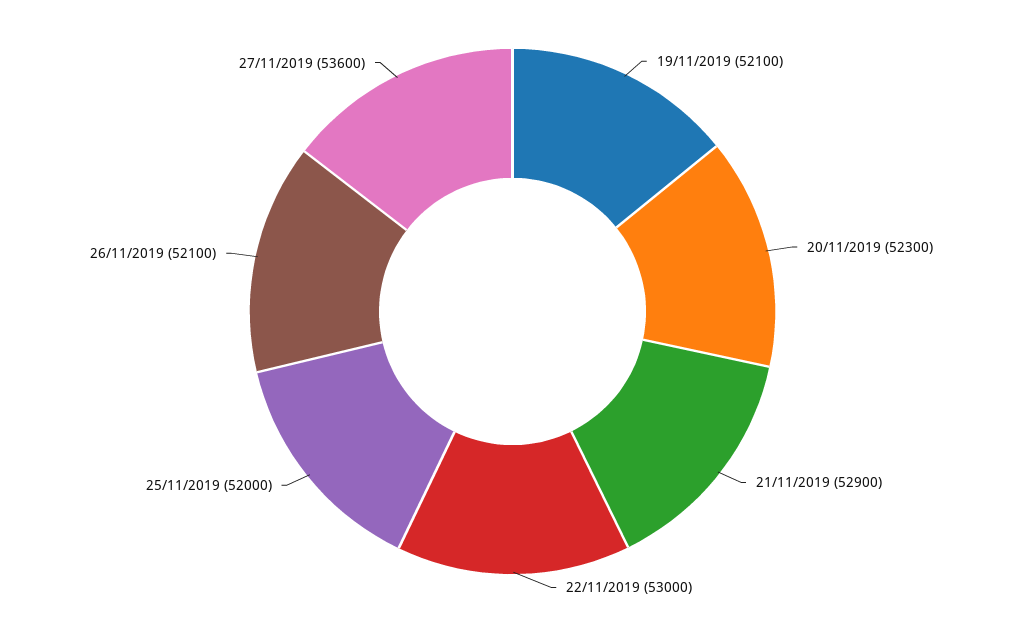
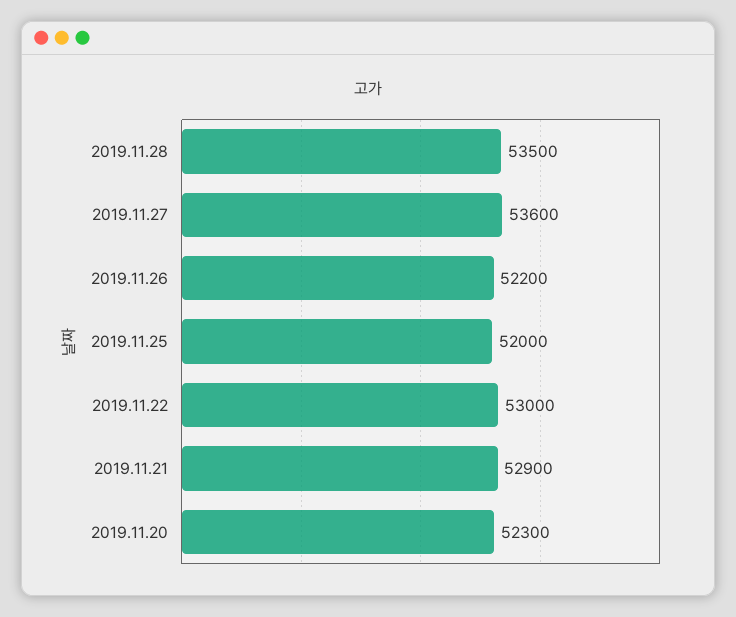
19/11/2019: 52100 -> none
26/11/2019: 52100 -> 52200
2019.11.28: none -> 53500

